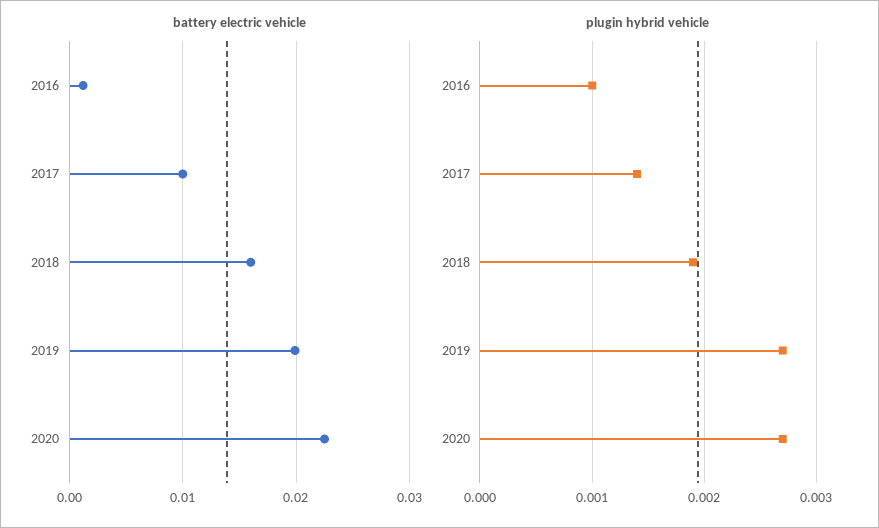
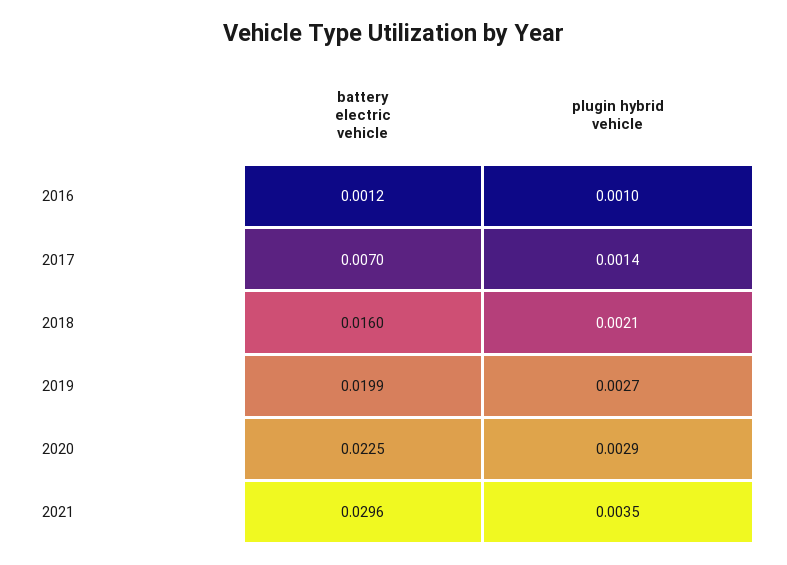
battery electric vehicle, 2017: 0.01 -> 0.007
plugin hybrid vehicle, 2018: 0.0019 -> 0.0021
plugin hybrid vehicle, 2020: 0.0027 -> 0.0029
battery electric vehicle, 2021: none -> 0.0296
plugin hybrid vehicle, 2021: none -> 0.0035

